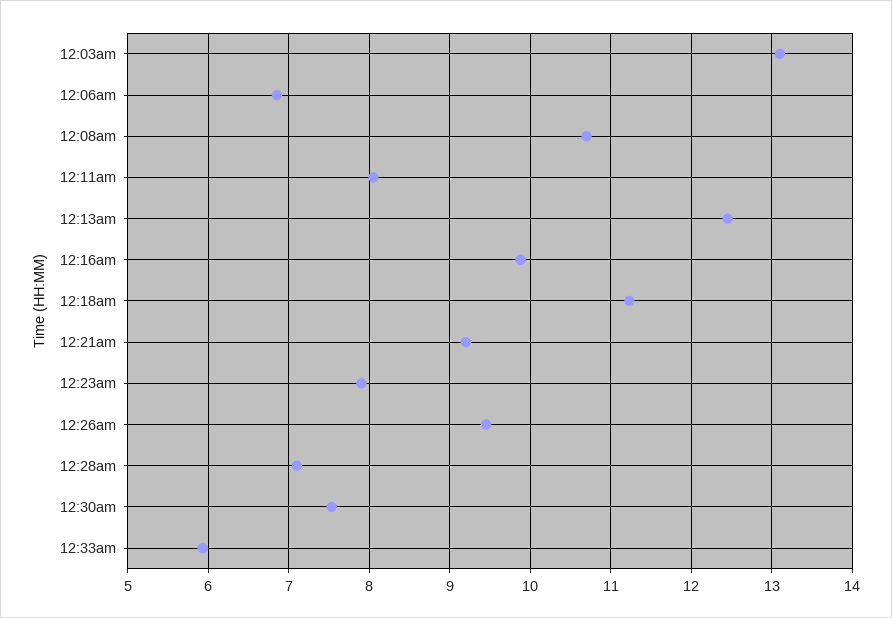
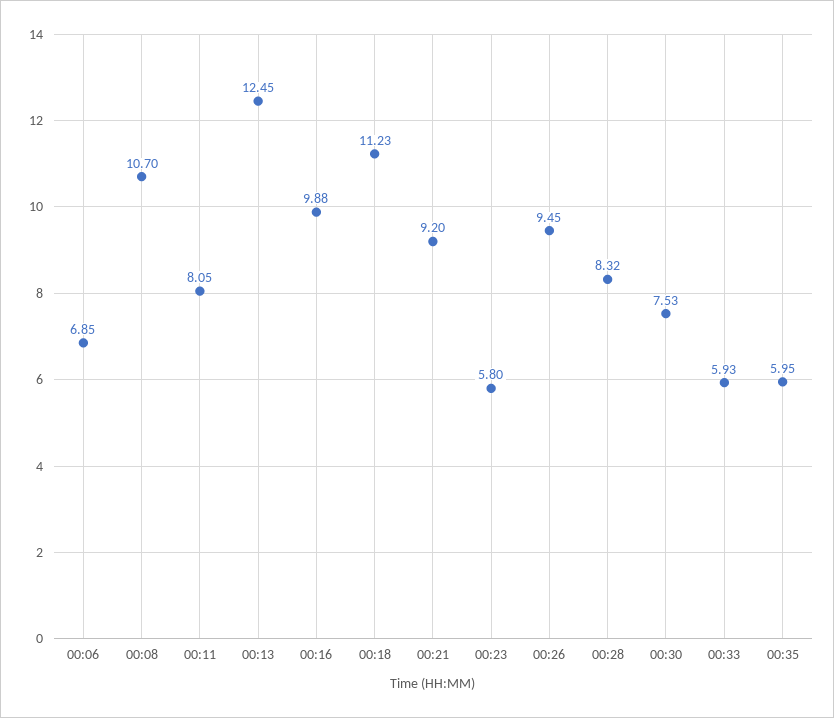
12:03am: 13.1 -> none
12:23am: 7.9 -> 5.8
12:28am: 7.1 -> 8.32
00:35: none -> 5.95

